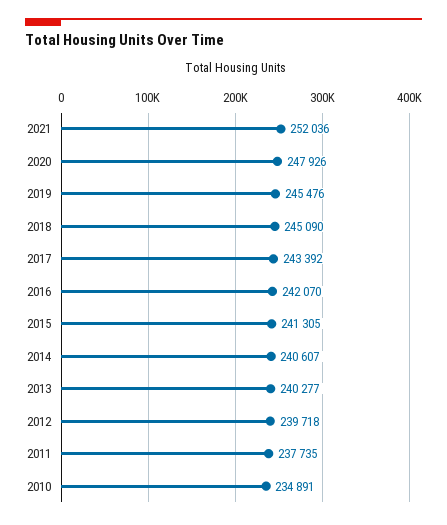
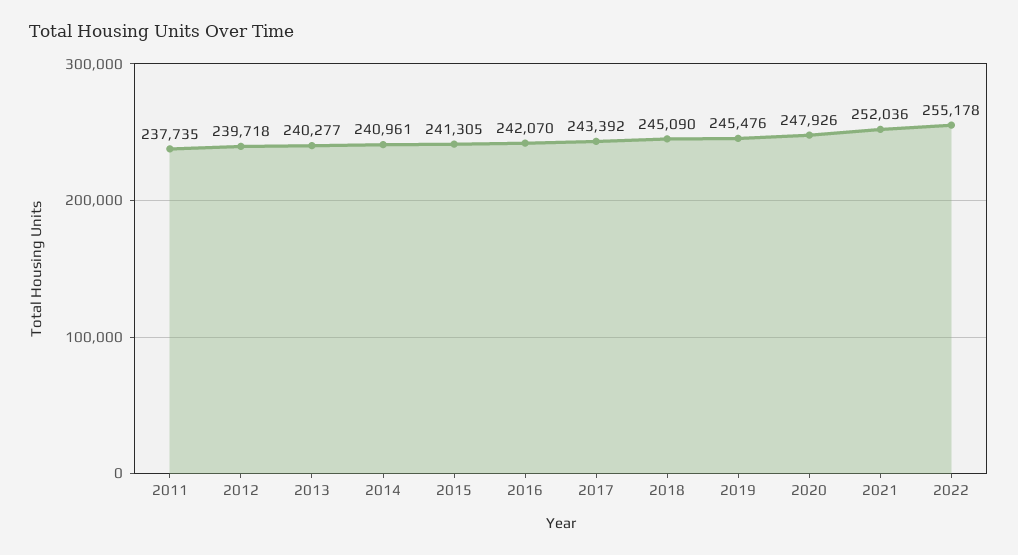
2014: 240607 -> 240961
2010: 234891 -> none
2022: none -> 255178

